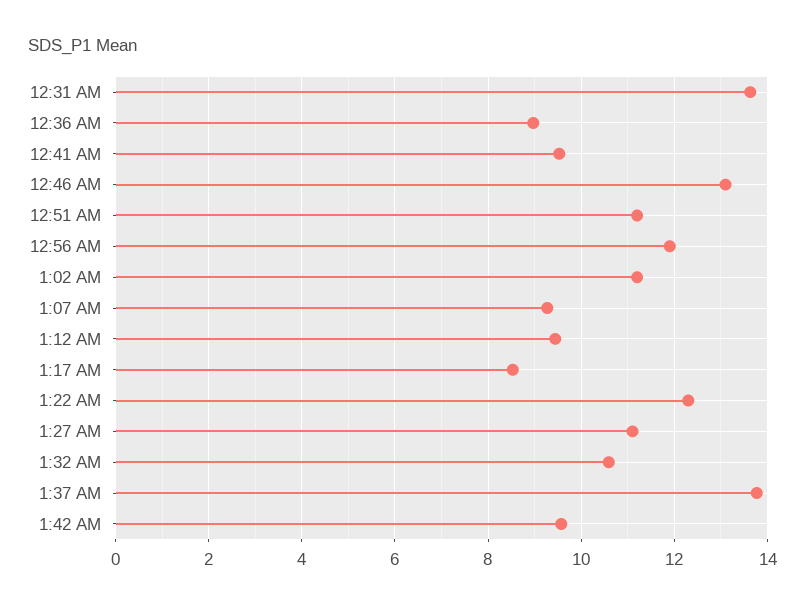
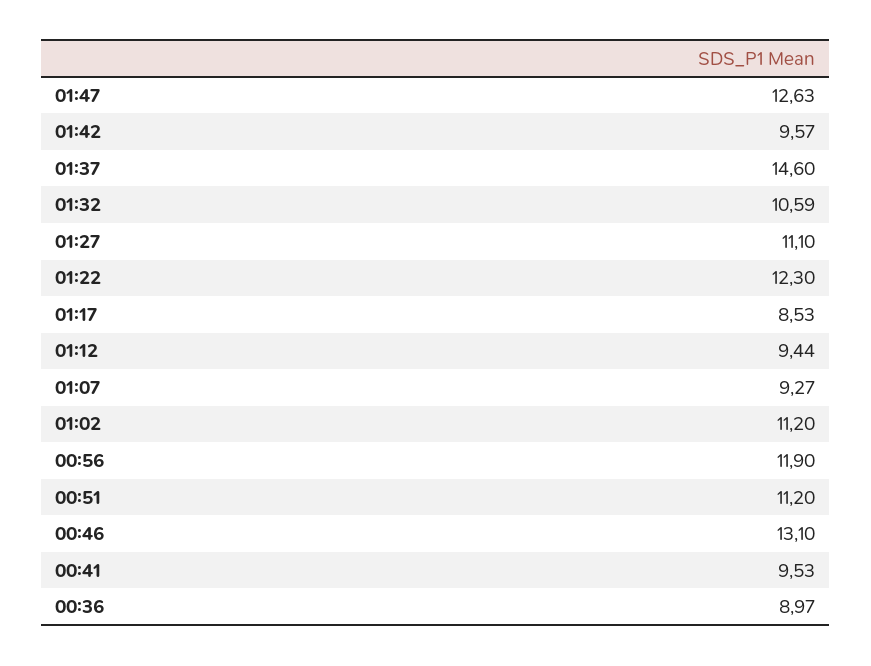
12:31 AM: 13.6 -> none
1:37 AM: 13.8 -> 14.6
01:47: none -> 12.63

